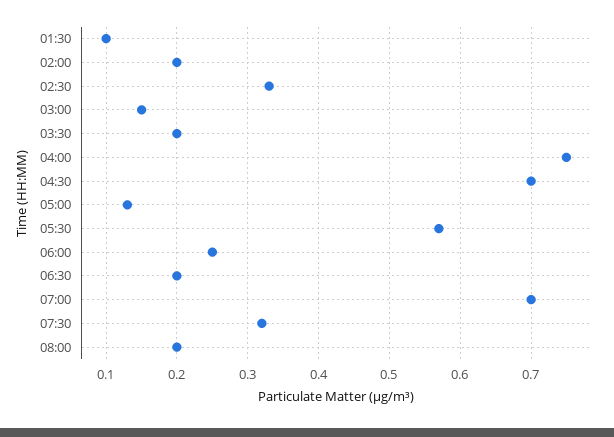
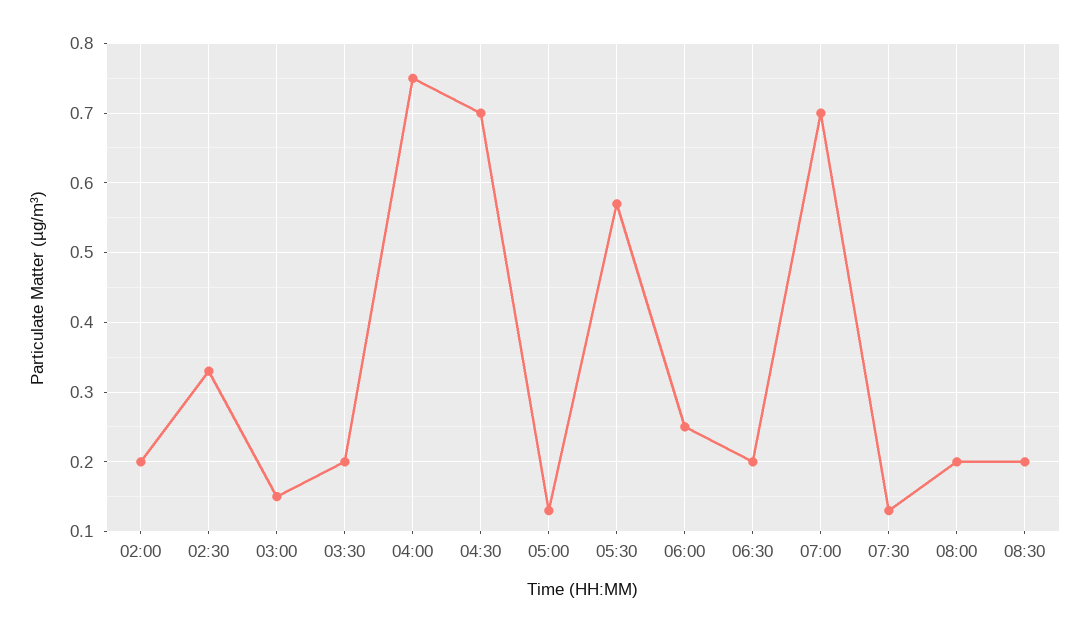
01:30: 0.1 -> none
07:30: 0.32 -> 0.13
08:30: none -> 0.2

